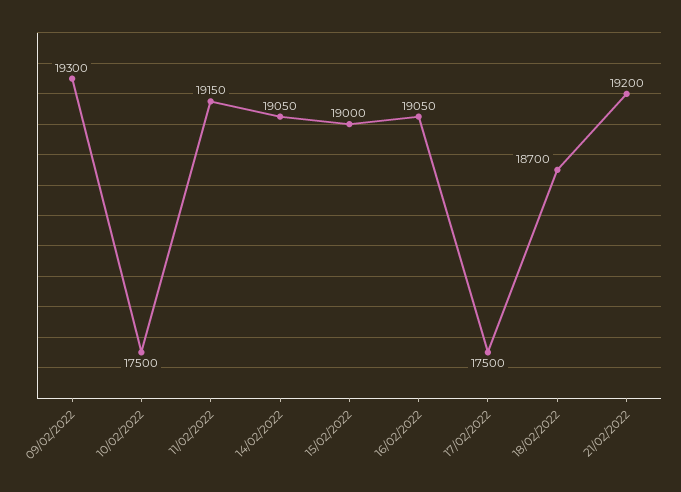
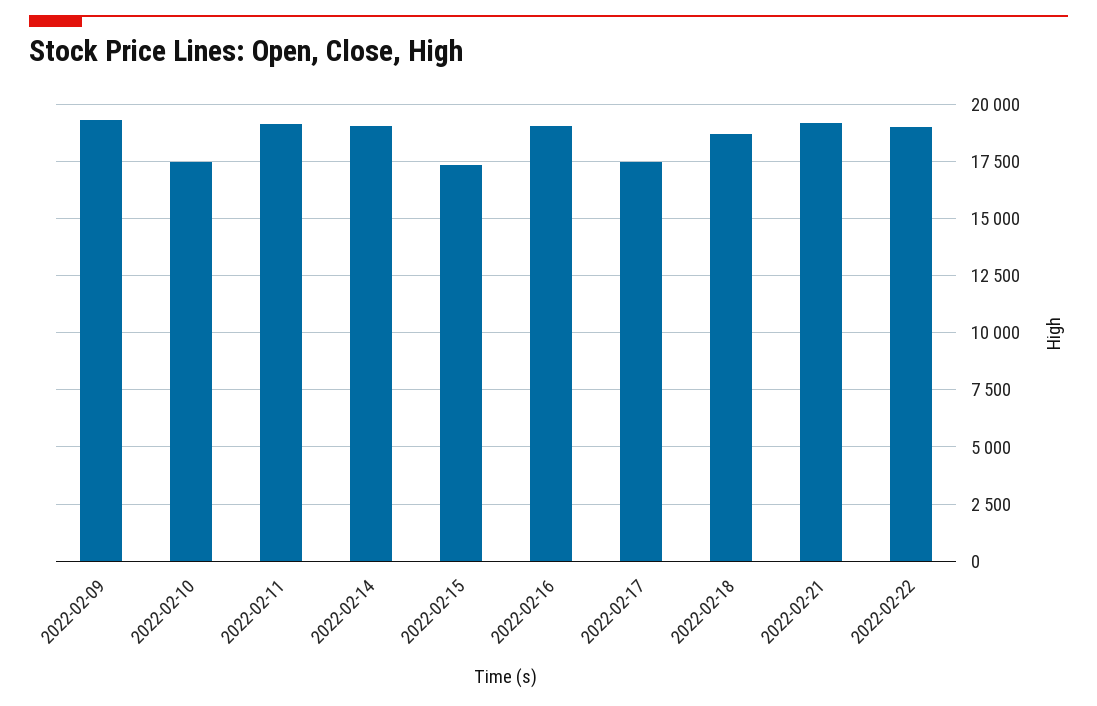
15/02/2022: 19000 -> 17500
2022-02-22: none -> 19000

